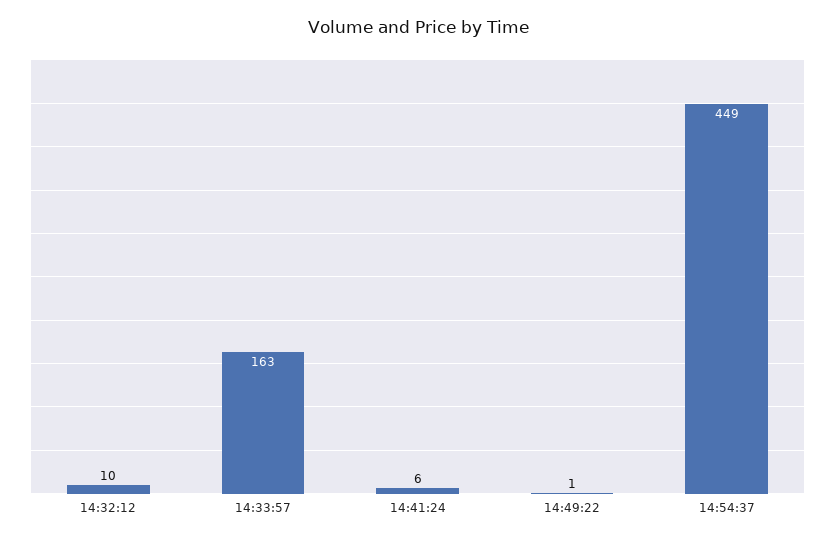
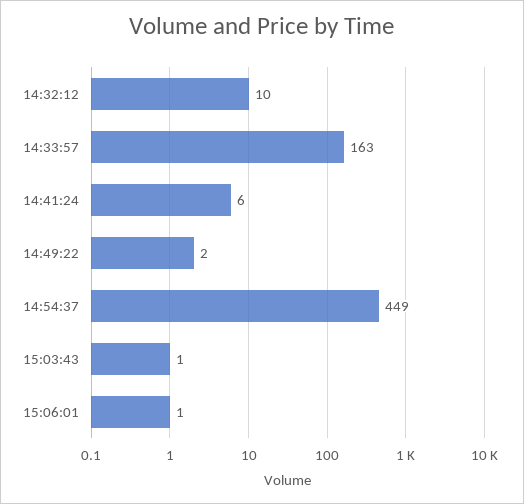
14:49:22: 1 -> 2
15:03:43: none -> 1
15:06:01: none -> 1

